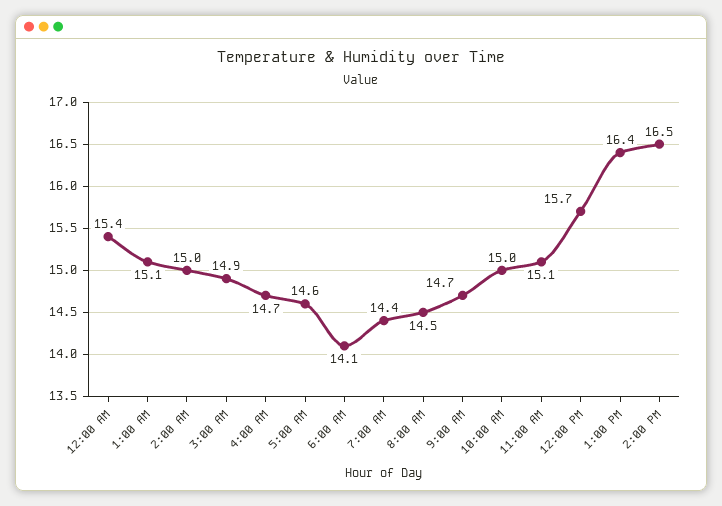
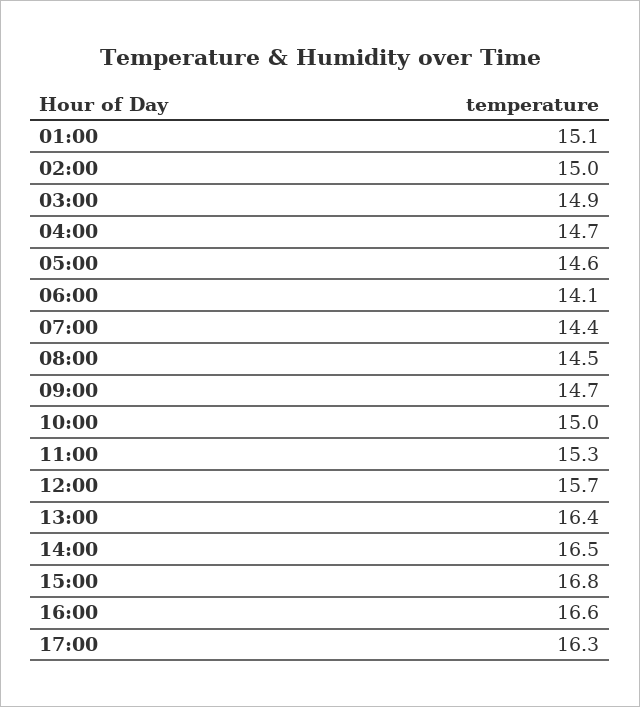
12:00 AM: 15.4 -> none
11:00 AM: 15.1 -> 15.3
15:00: none -> 16.8
16:00: none -> 16.6
17:00: none -> 16.3

